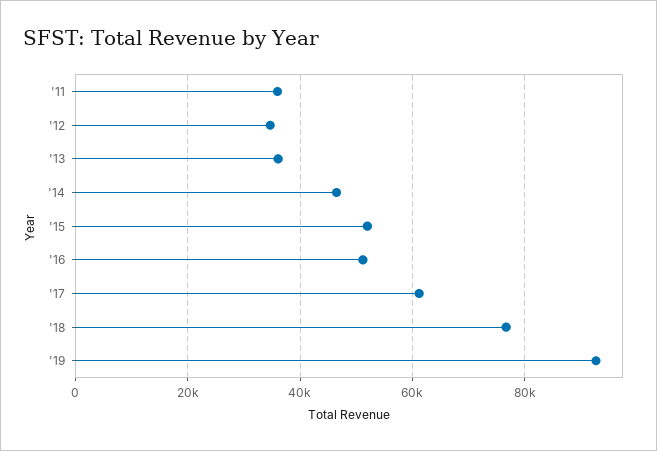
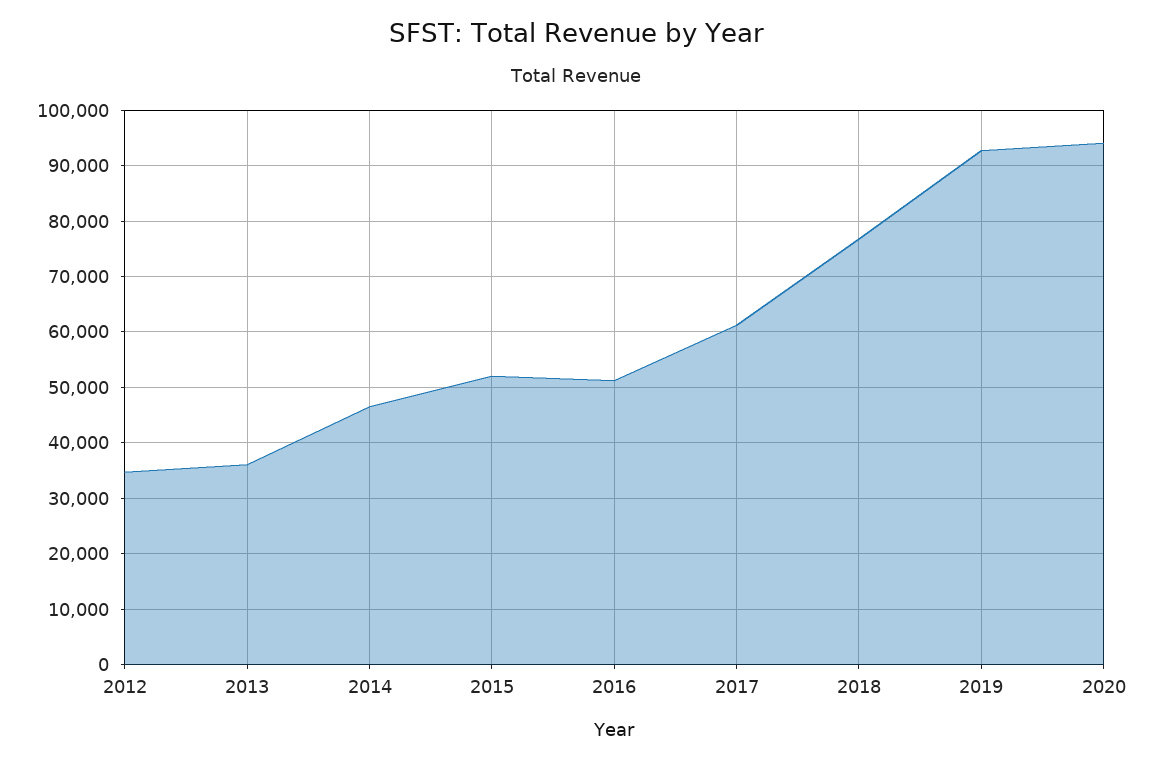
'11: 36000 -> none
2020: none -> 94000

